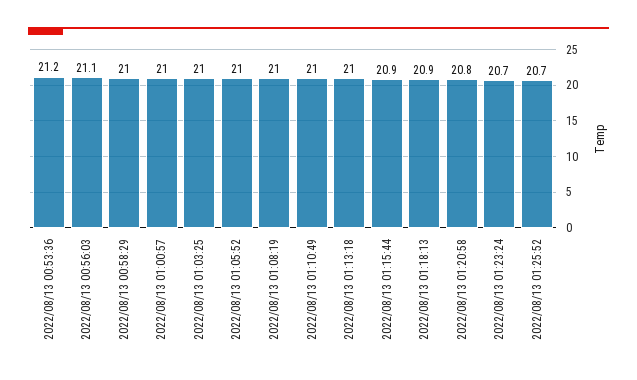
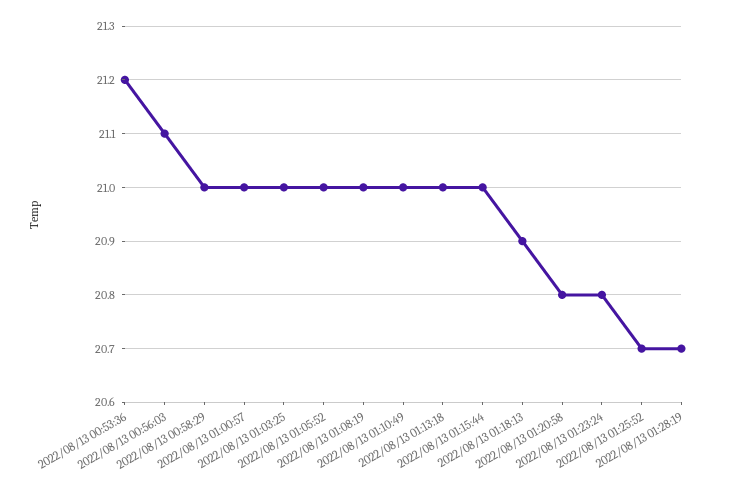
2022/08/13 01:15:44: 20.9 -> 21
2022/08/13 01:23:24: 20.7 -> 20.8
2022/08/13 01:28:19: none -> 20.7

